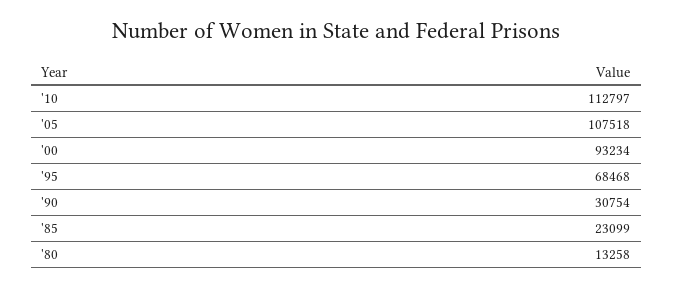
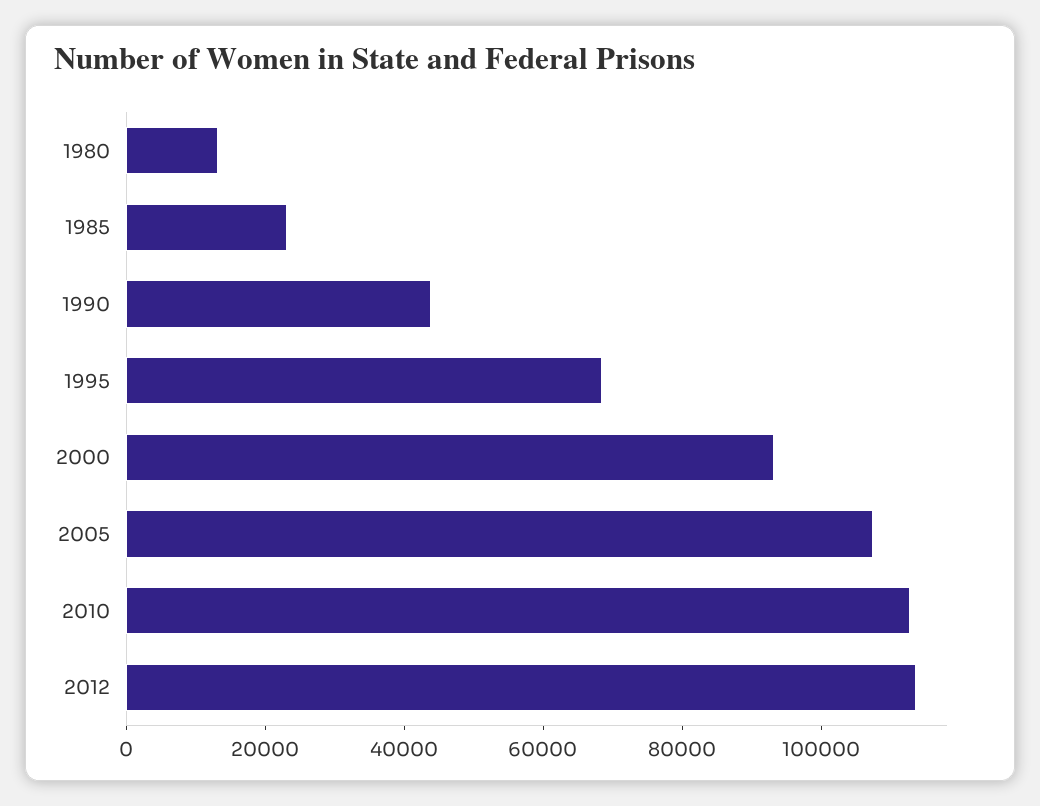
'90: 30754 -> 45000
2012: none -> 115000

